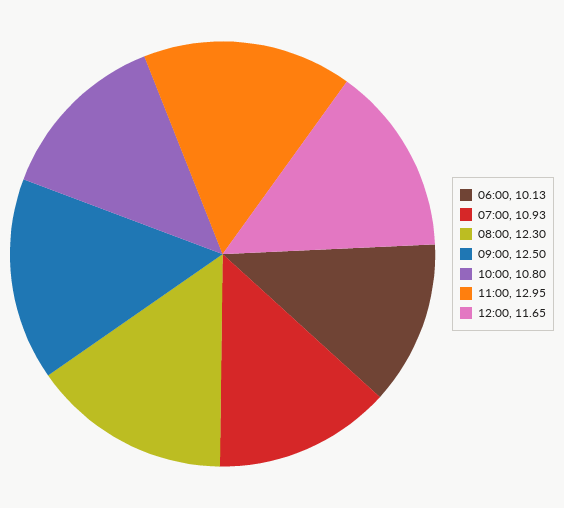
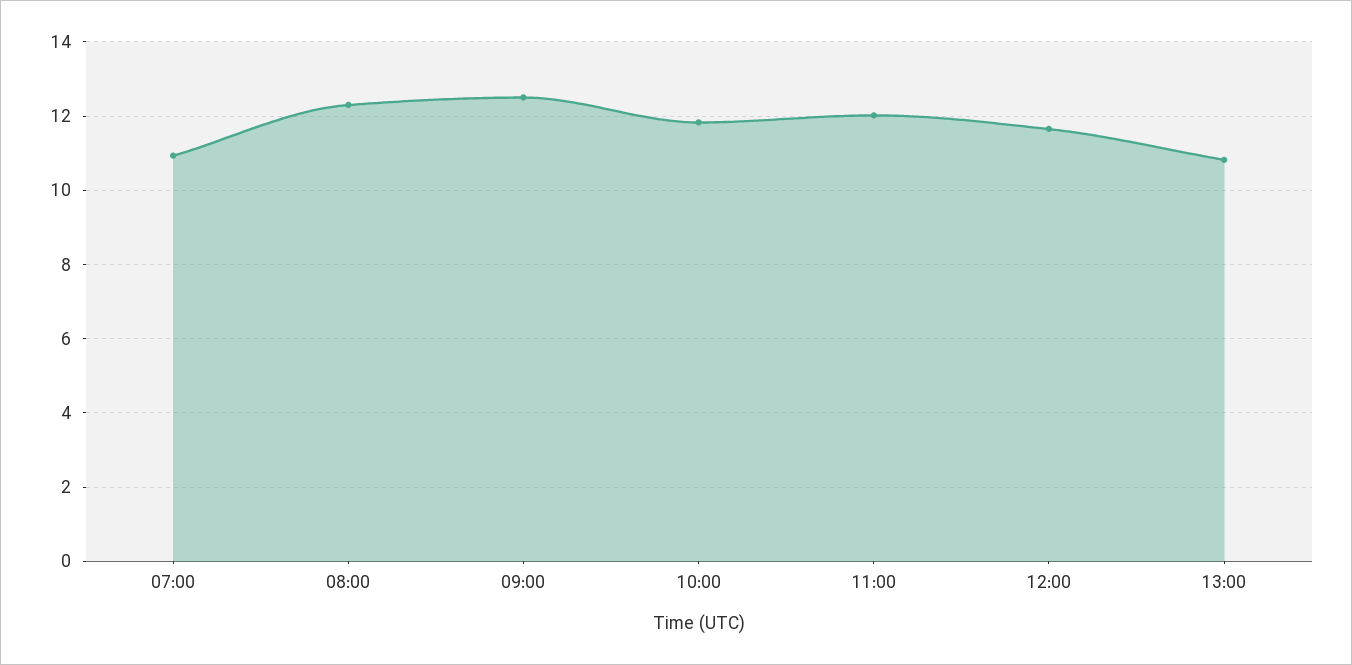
06:00: 10.13 -> none
10:00: 10.8 -> 11.8
11:00: 12.95 -> 12
13:00: none -> 10.8

